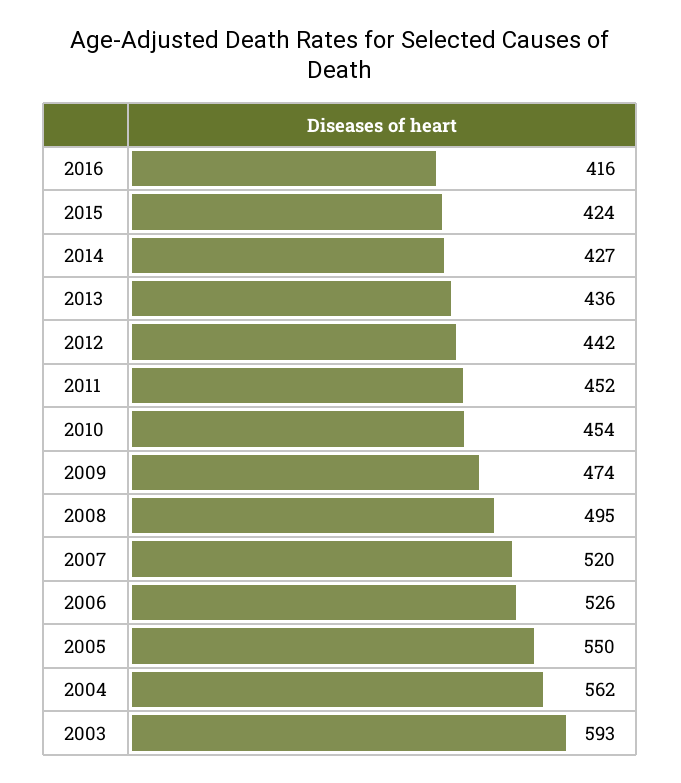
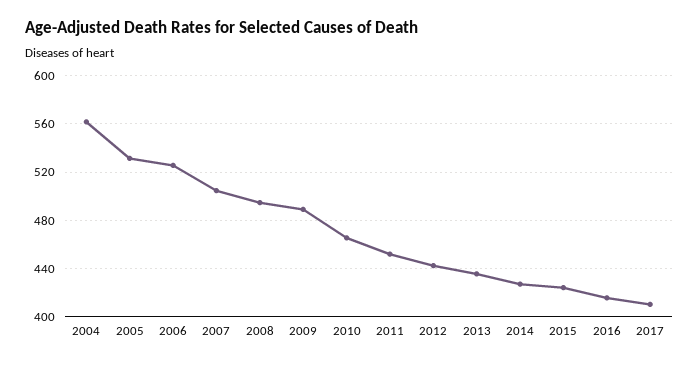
2010: 454 -> 465
2009: 474 -> 490
2007: 520 -> 505
2005: 550 -> 530
2003: 593 -> none
2017: none -> 410

